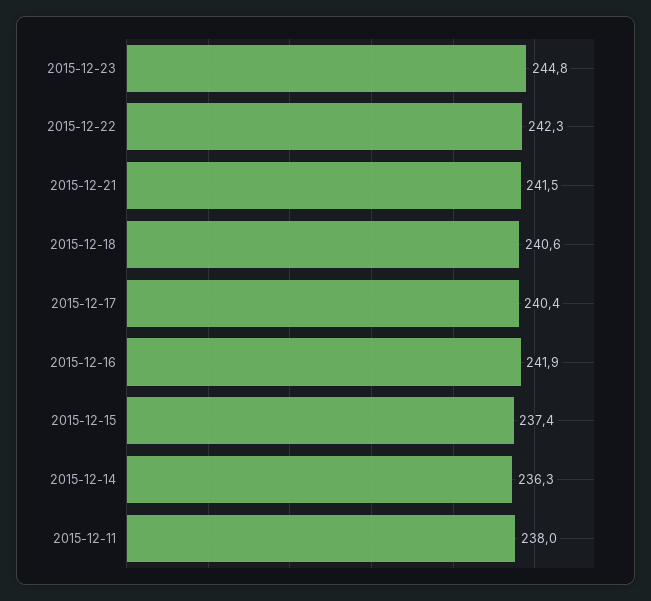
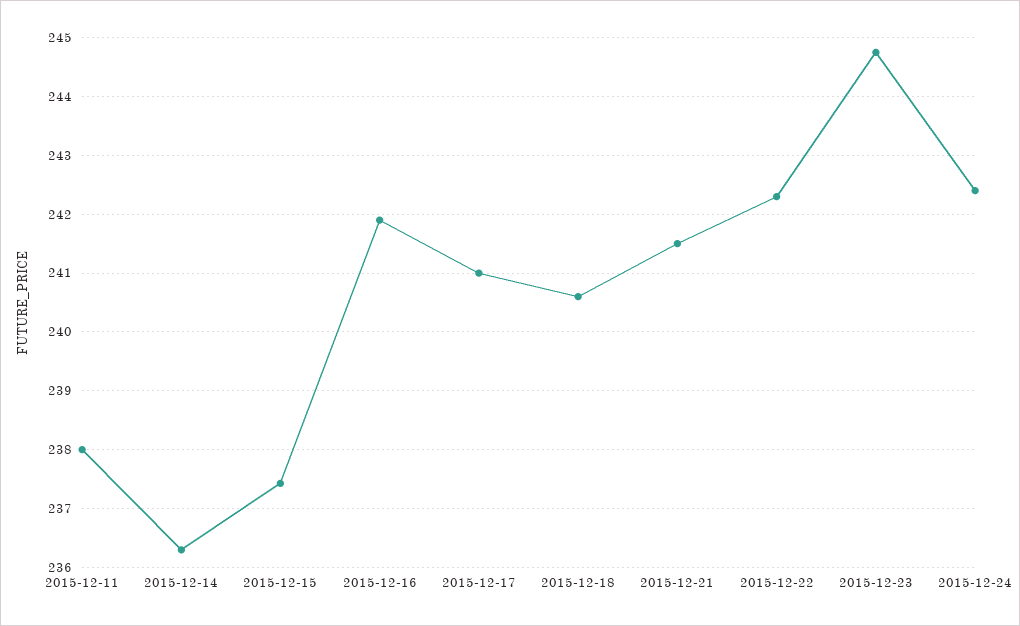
2015-12-17: 240.4 -> 241
2015-12-24: none -> 242.4

